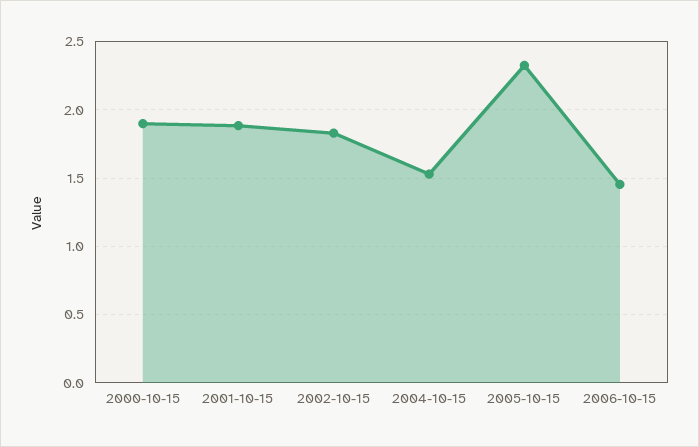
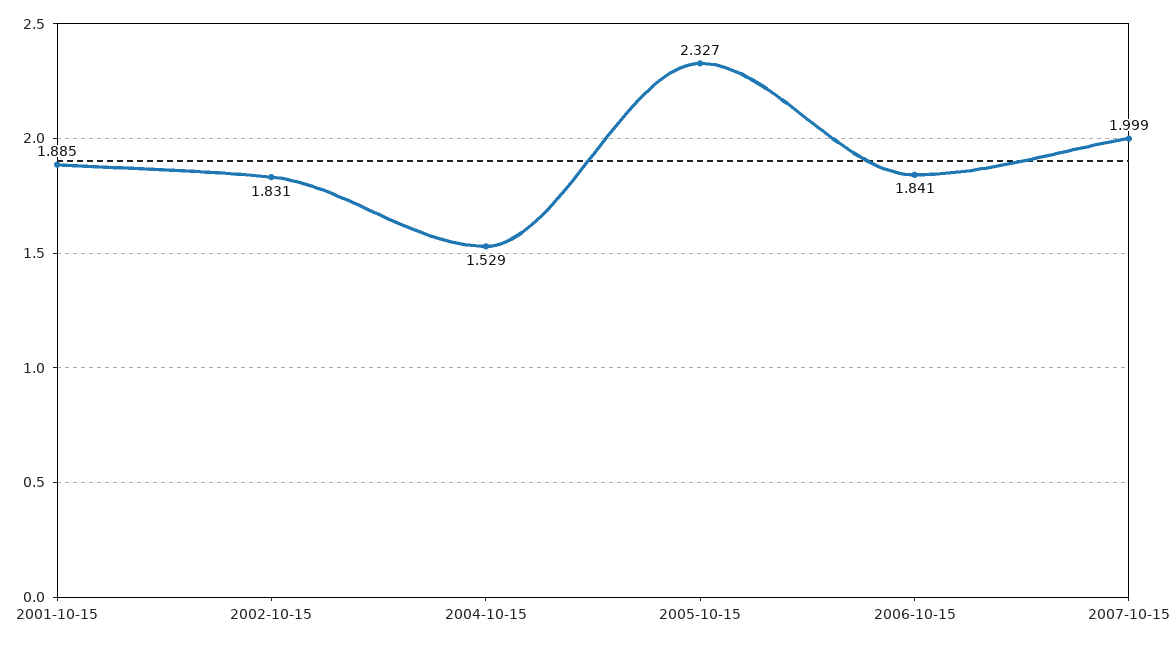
2000-10-15: 1.9 -> none
2006-10-15: 1.45 -> 1.841
2007-10-15: none -> 1.999

